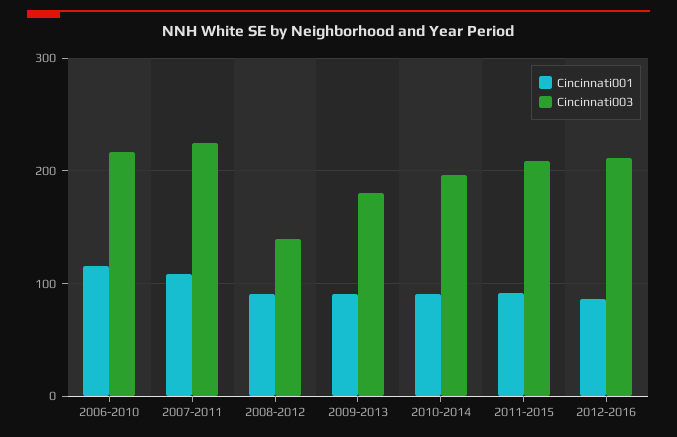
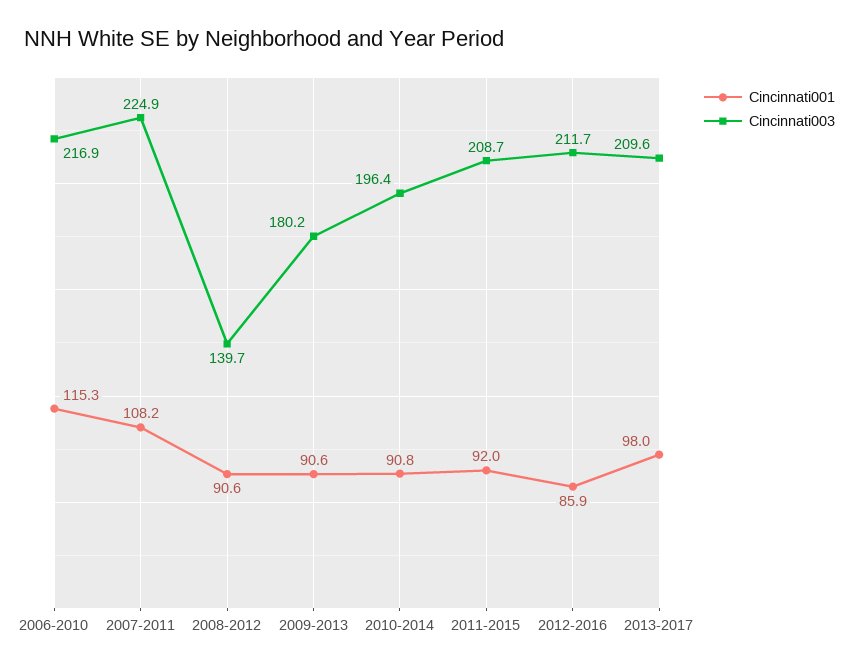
Cincinnati001, 2013-2017: none -> 98
Cincinnati003, 2013-2017: none -> 209.6

